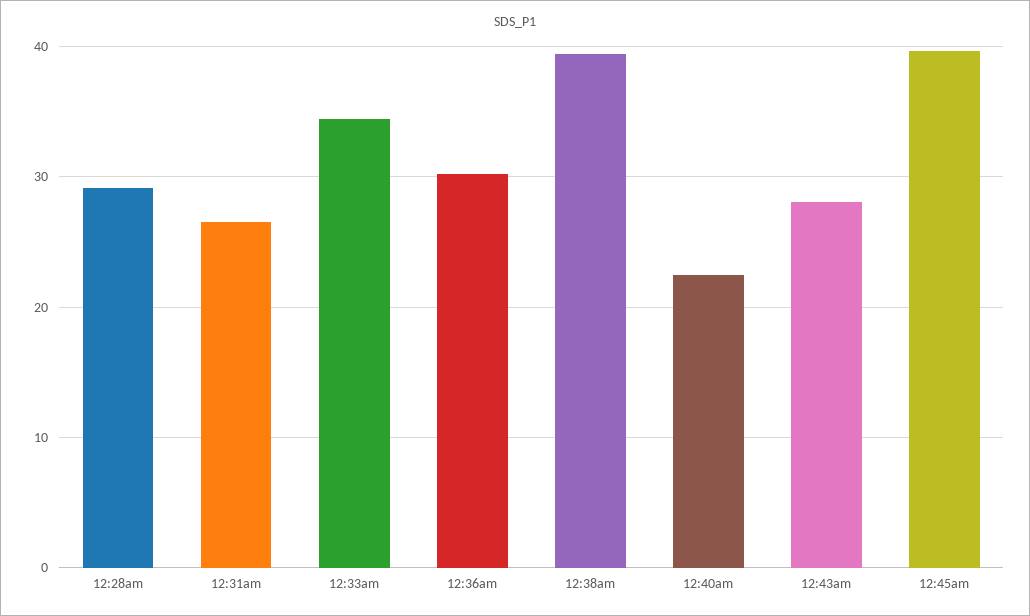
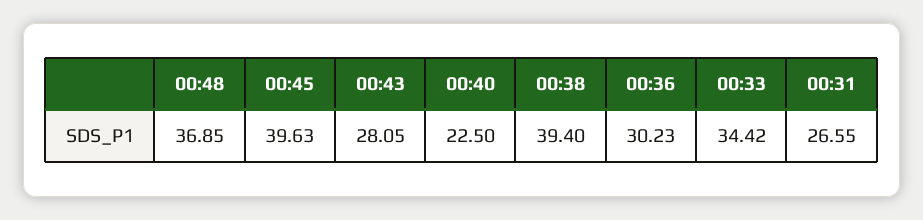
12:28am: 29 -> none
00:48: none -> 36.85

